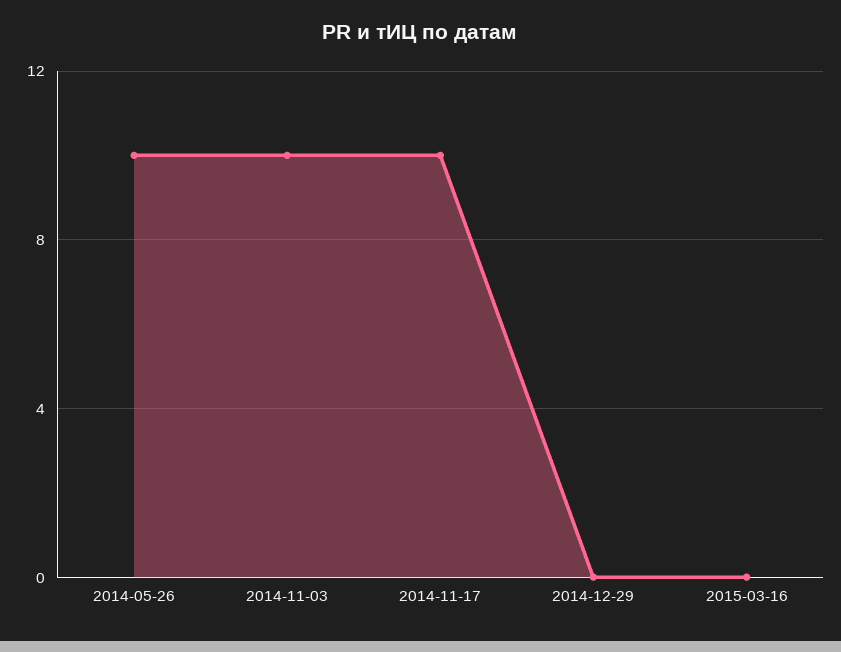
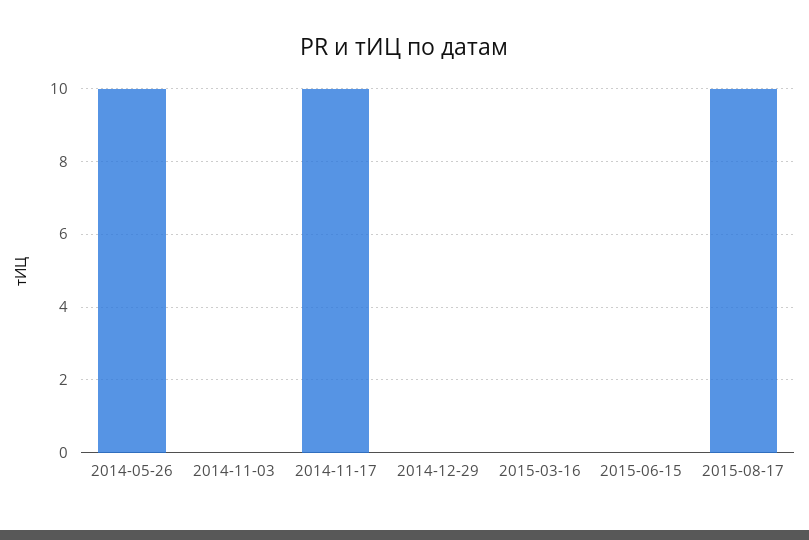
2014-11-03: 10 -> 0
2015-06-15: none -> 0
2015-08-17: none -> 10

